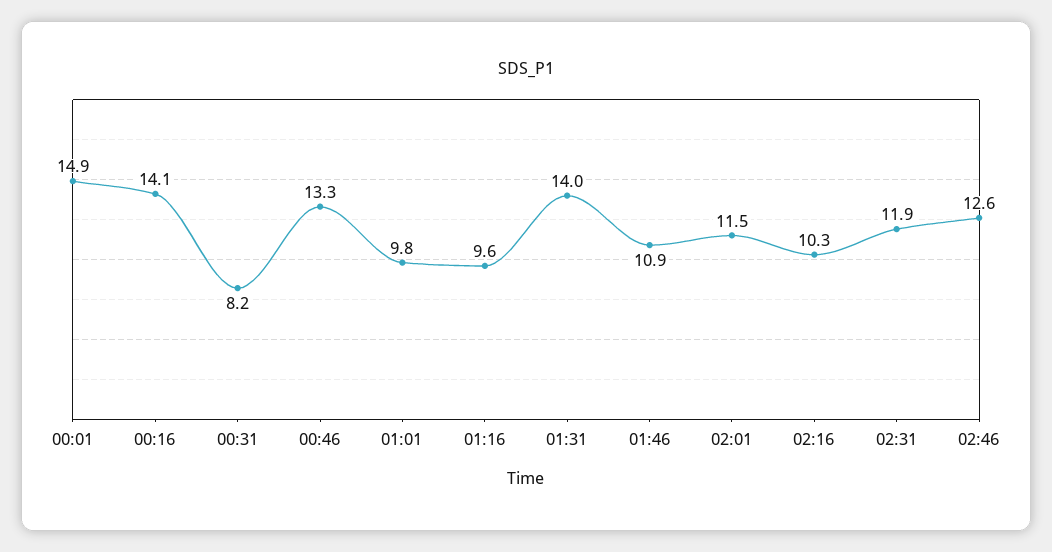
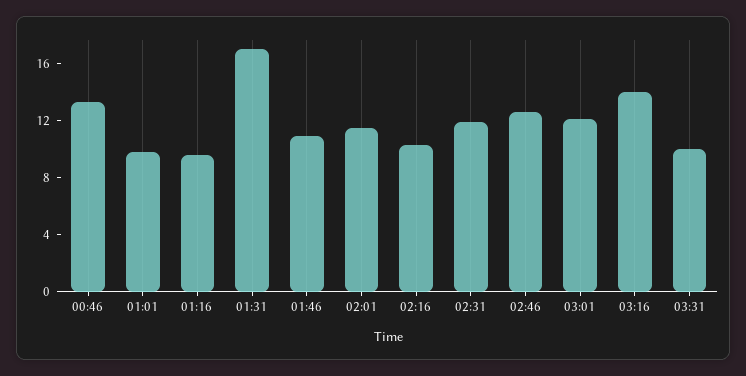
00:01: 14.9 -> none
00:16: 14.1 -> none
00:31: 8.2 -> none
01:31: 14 -> 17
03:01: none -> 12
03:16: none -> 14
03:31: none -> 10

